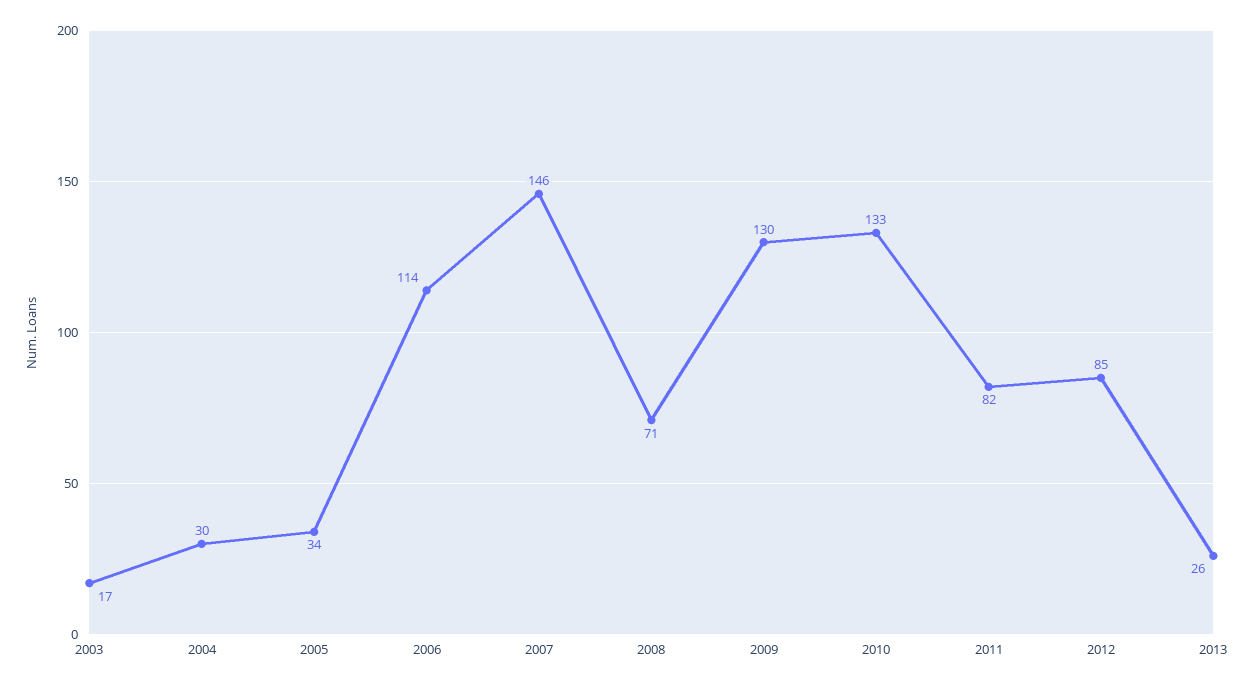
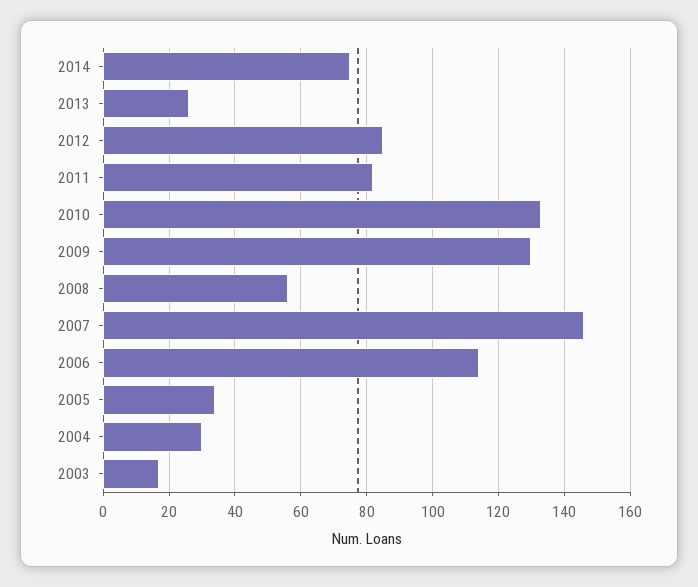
2008: 71 -> 55
2014: none -> 75

